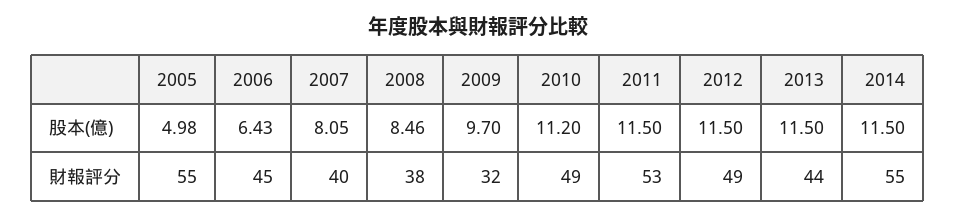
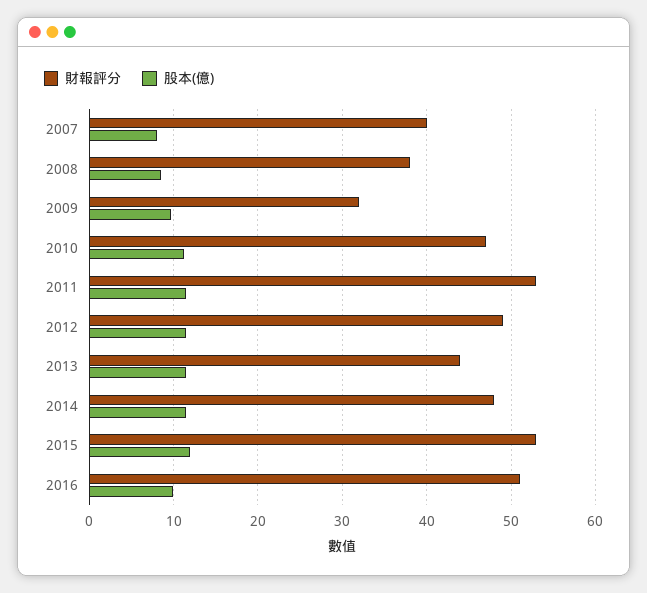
股本(億), 2005: 4.98 -> none
股本(億), 2006: 6.43 -> none
財報評分, 2005: 55 -> none
財報評分, 2006: 45 -> none
財報評分, 2010: 49 -> 47
財報評分, 2014: 55 -> 48
財報評分, 2015: none -> 53
股本(億), 2015: none -> 12
財報評分, 2016: none -> 51
股本(億), 2016: none -> 10

